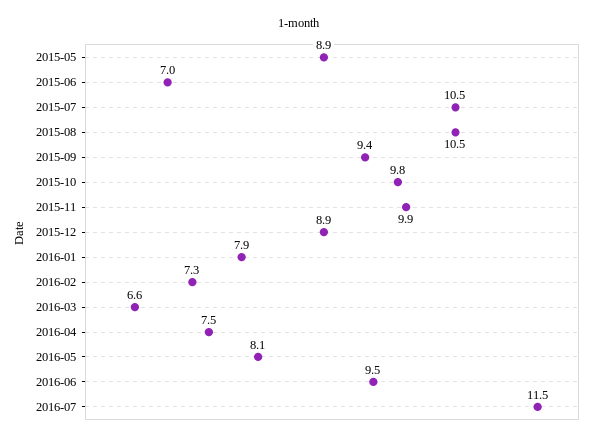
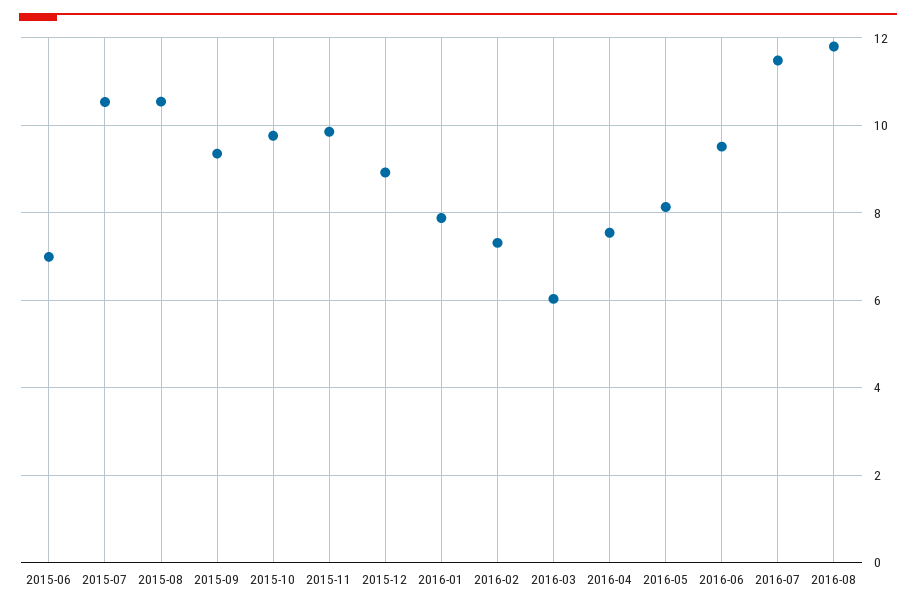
2015-05: 8.9 -> none
2016-03: 6.6 -> 6
2016-08: none -> 11.8

